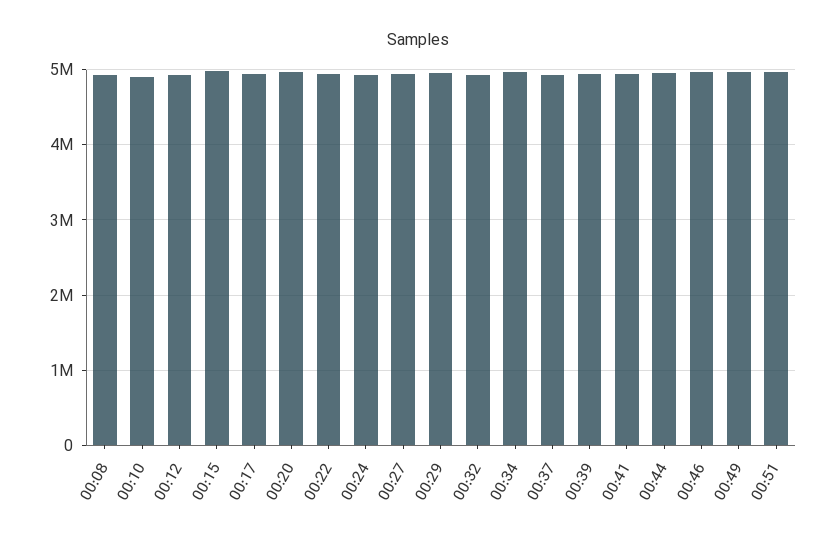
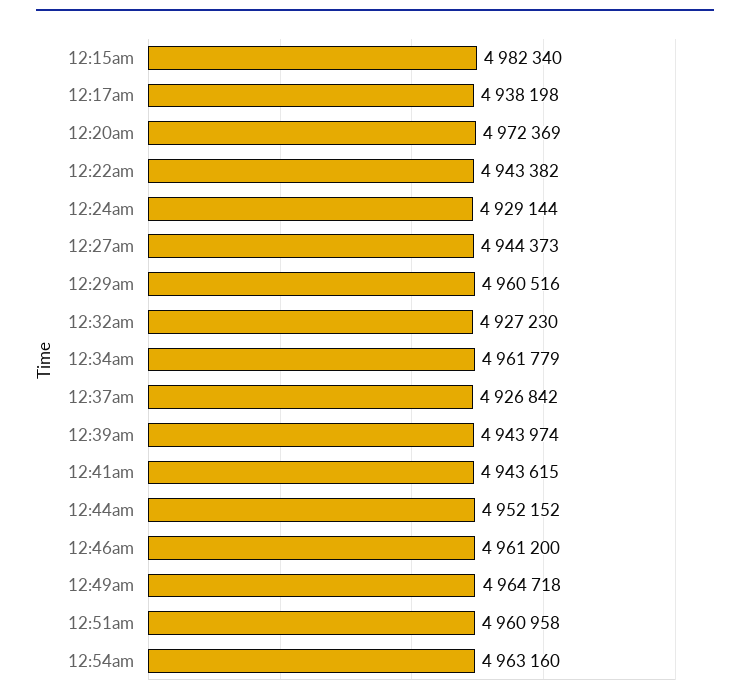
00:08: 4900000 -> none
00:10: 4900000 -> none
00:12: 4900000 -> none
12:54am: none -> 4963160

